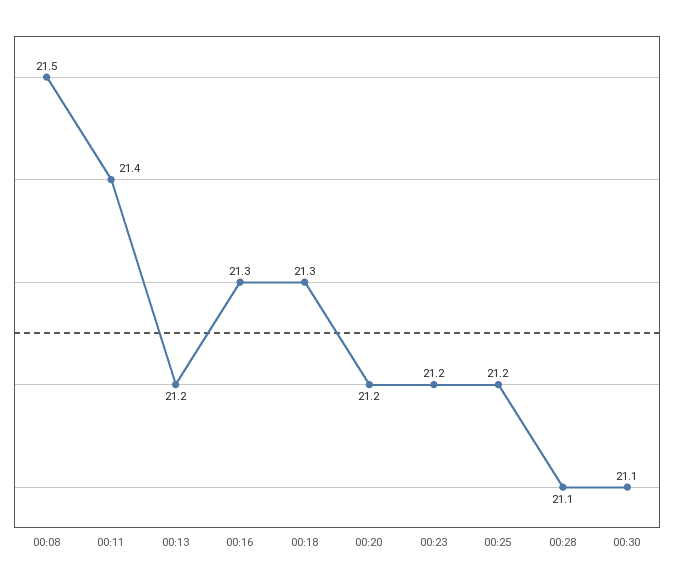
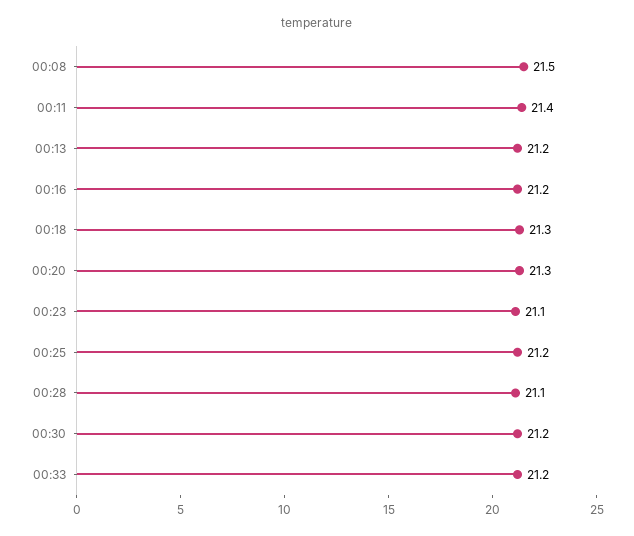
00:16: 21.3 -> 21.2
00:20: 21.2 -> 21.3
00:23: 21.2 -> 21.1
00:30: 21.1 -> 21.2
00:33: none -> 21.2

